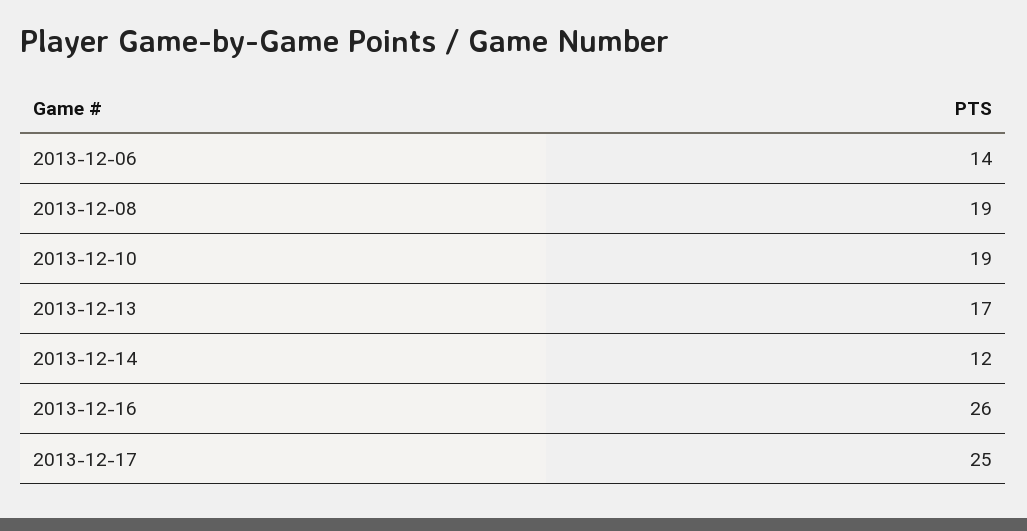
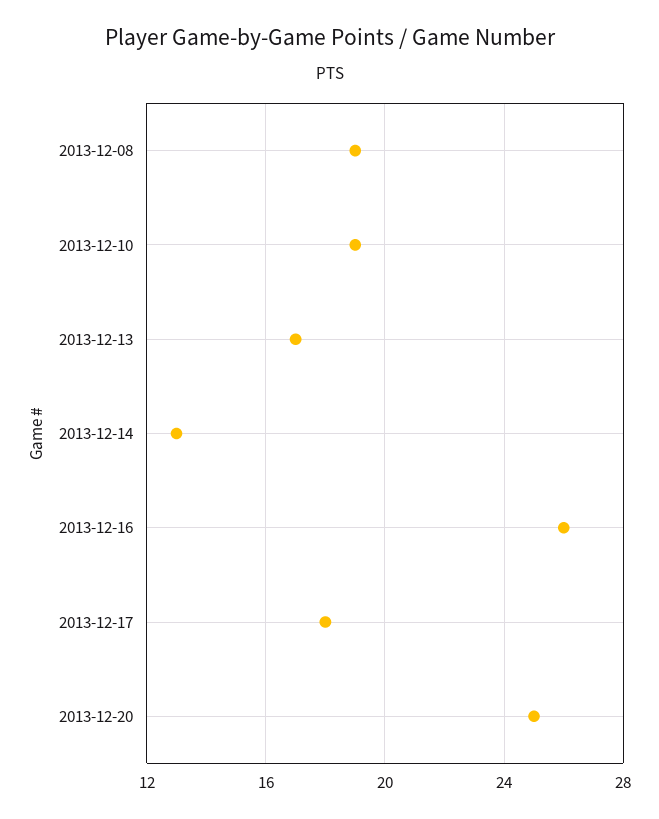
2013-12-06: 14 -> none
2013-12-14: 12 -> 13
2013-12-17: 25 -> 18
2013-12-20: none -> 25

